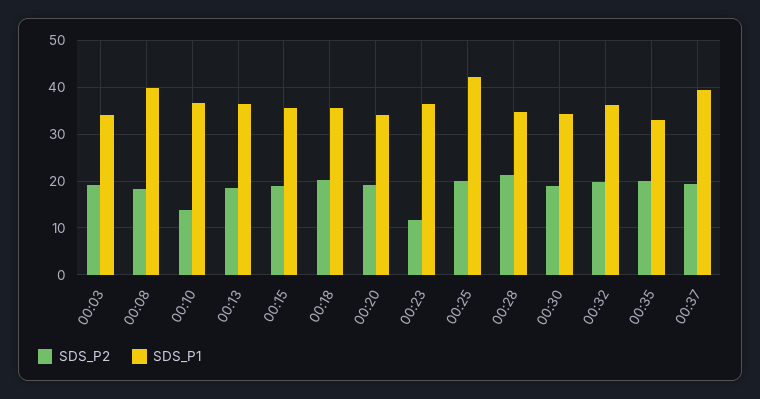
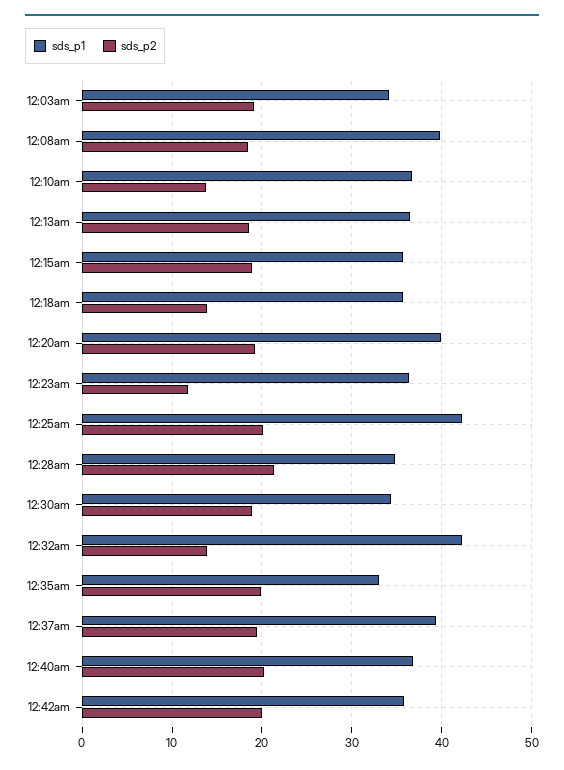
SDS_P2, 00:18: 20 -> 14
SDS_P1, 00:20: 34 -> 40
SDS_P2, 00:32: 20 -> 14
SDS_P1, 00:32: 36 -> 42
SDS_P1, 12:40am: none -> 37
SDS_P2, 12:40am: none -> 20
SDS_P1, 12:42am: none -> 36
SDS_P2, 12:42am: none -> 20

